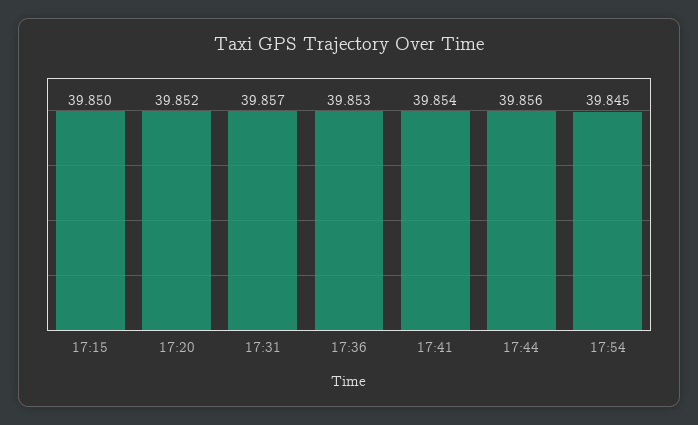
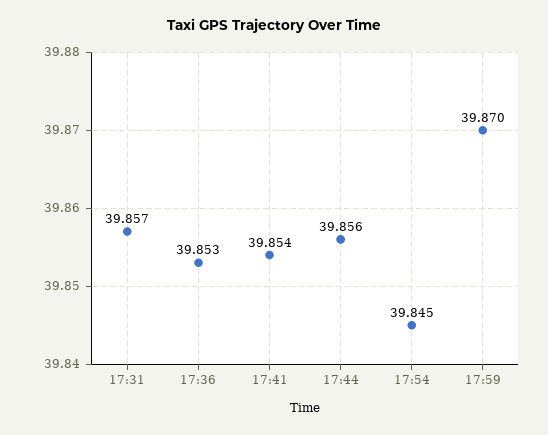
17:15: 39.85 -> none
17:20: 39.852 -> none
17:59: none -> 39.87

